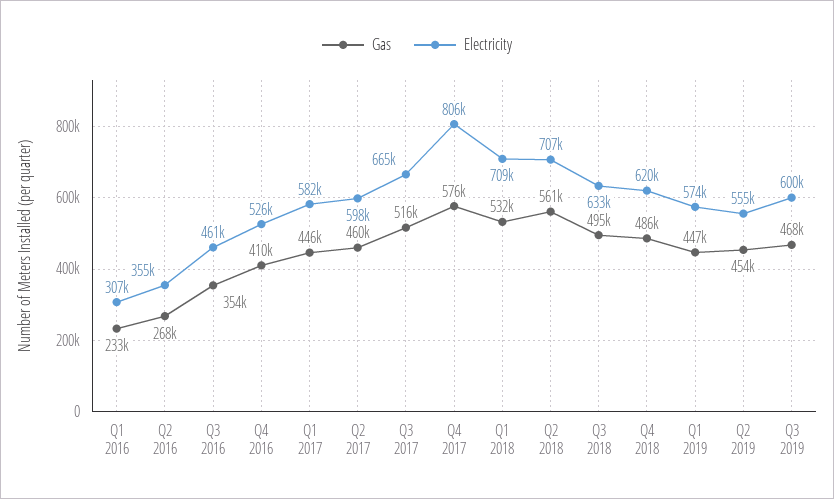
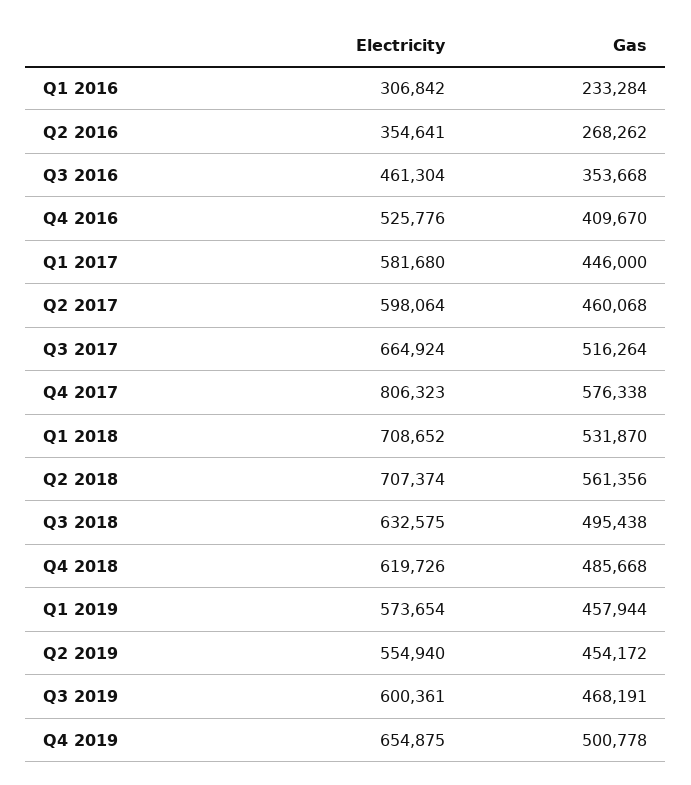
Gas, Q1 2019: 447000 -> 457944
Electricity, Q4 2019: none -> 654875
Gas, Q4 2019: none -> 500778

